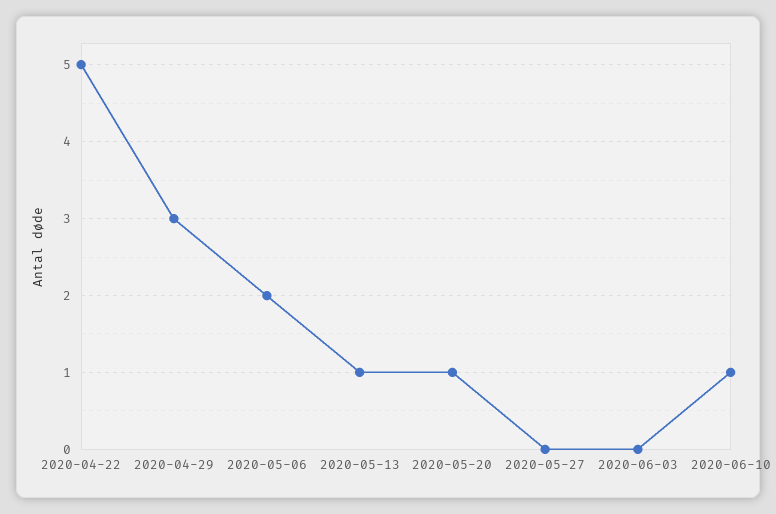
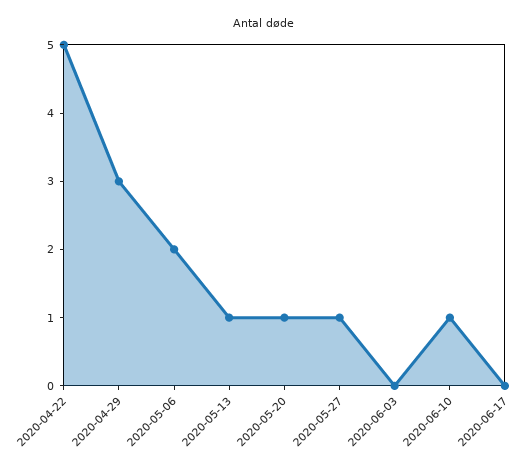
2020-05-27: 0 -> 1
2020-06-17: none -> 0

